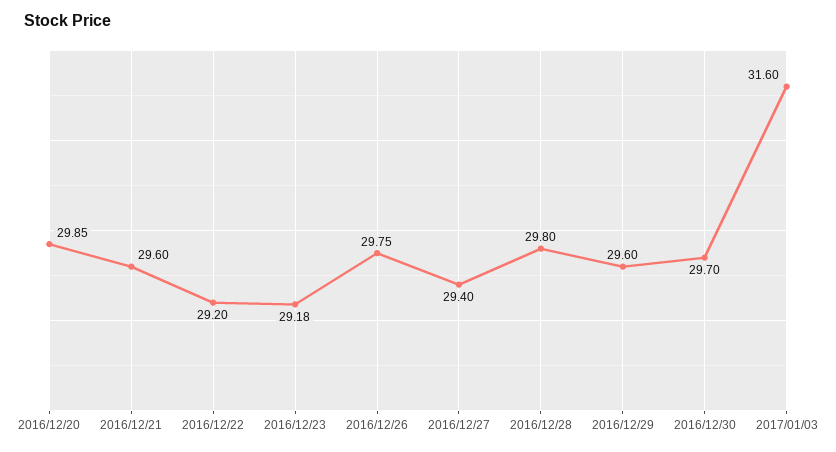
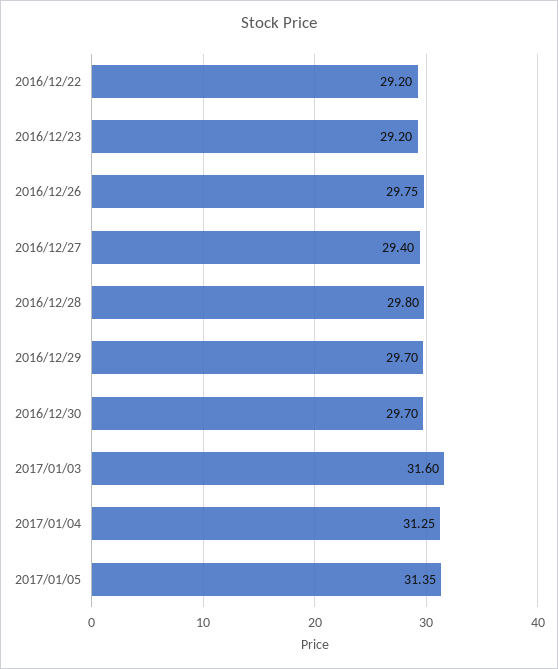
2016/12/20: 29.85 -> none
2016/12/21: 29.6 -> none
2016/12/23: 29.18 -> 29.2
2016/12/29: 29.6 -> 29.7
2017/01/04: none -> 31.25
2017/01/05: none -> 31.35

